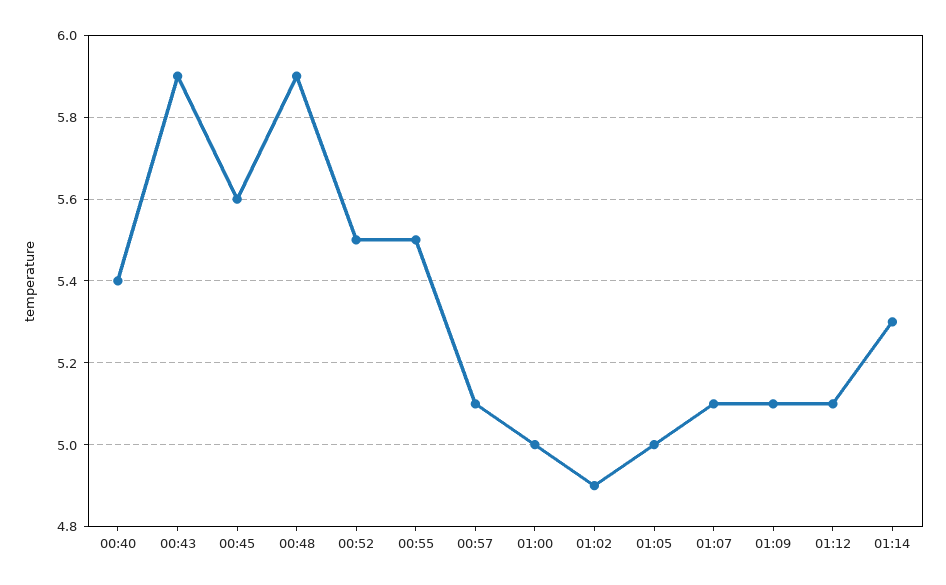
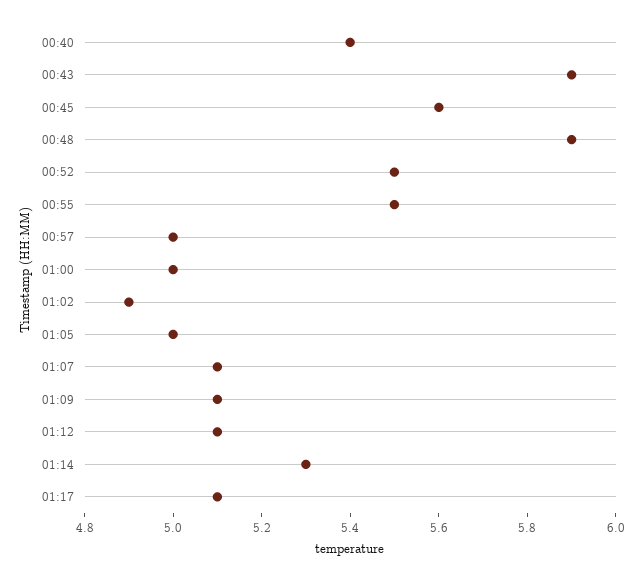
00:57: 5.1 -> 5
01:17: none -> 5.1

